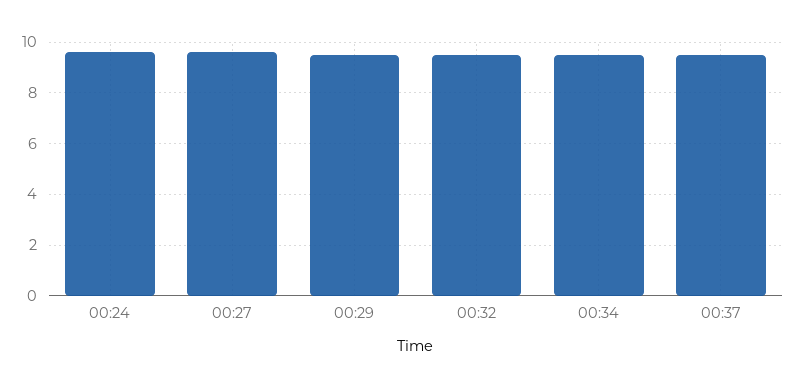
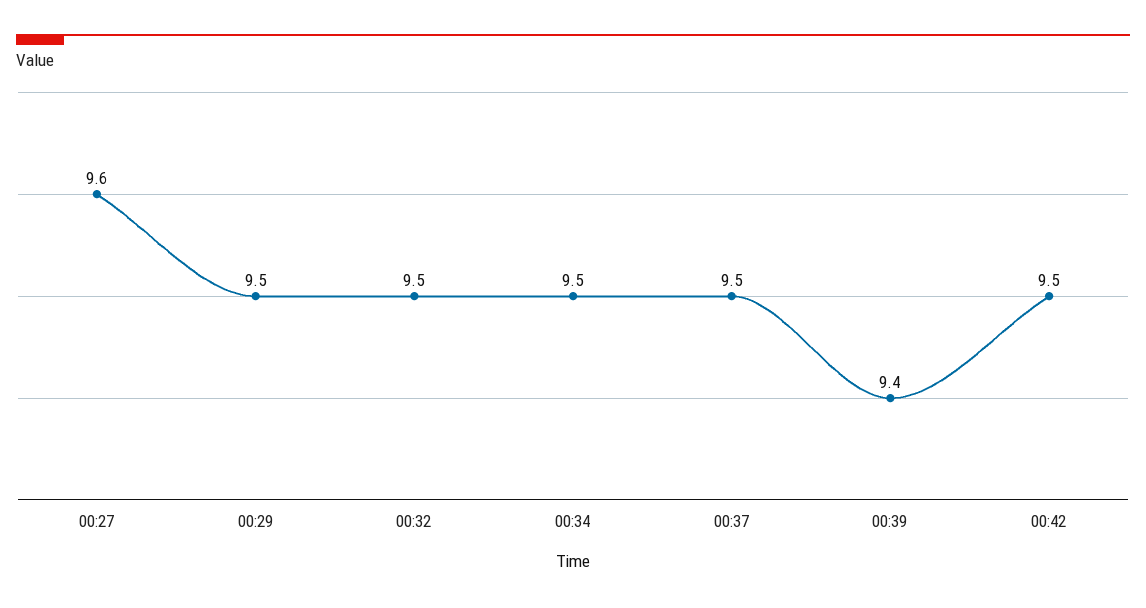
00:24: 9.5 -> none
00:39: none -> 9.4
00:42: none -> 9.5

